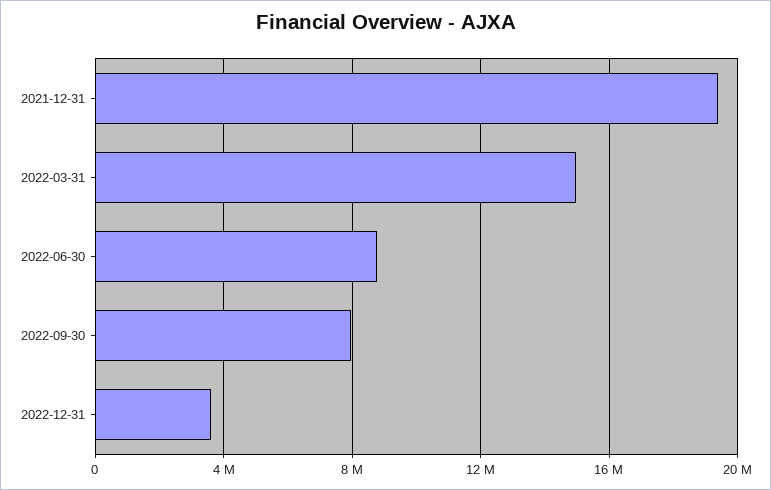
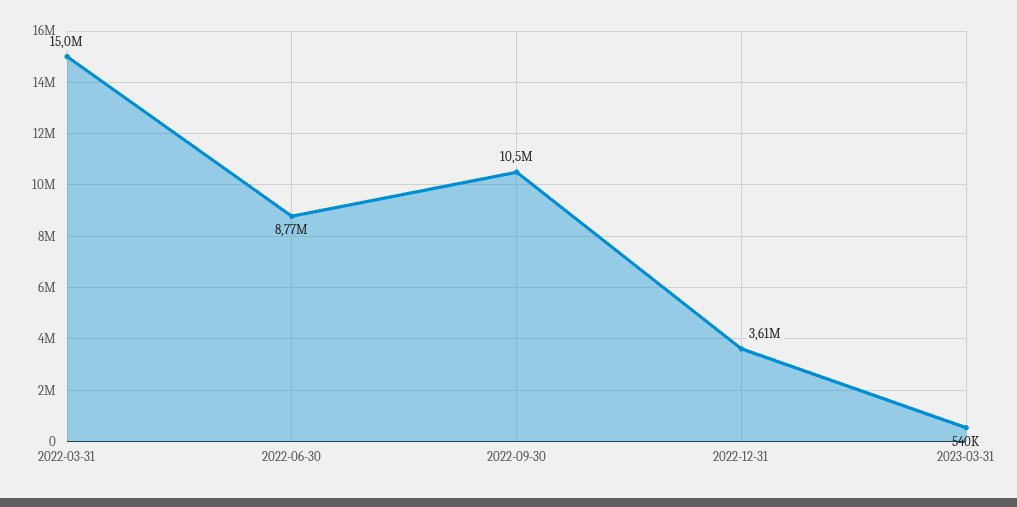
2021-12-31: 19500000 -> none
2022-09-30: 8000000 -> 10500000
2023-03-31: none -> 540000

